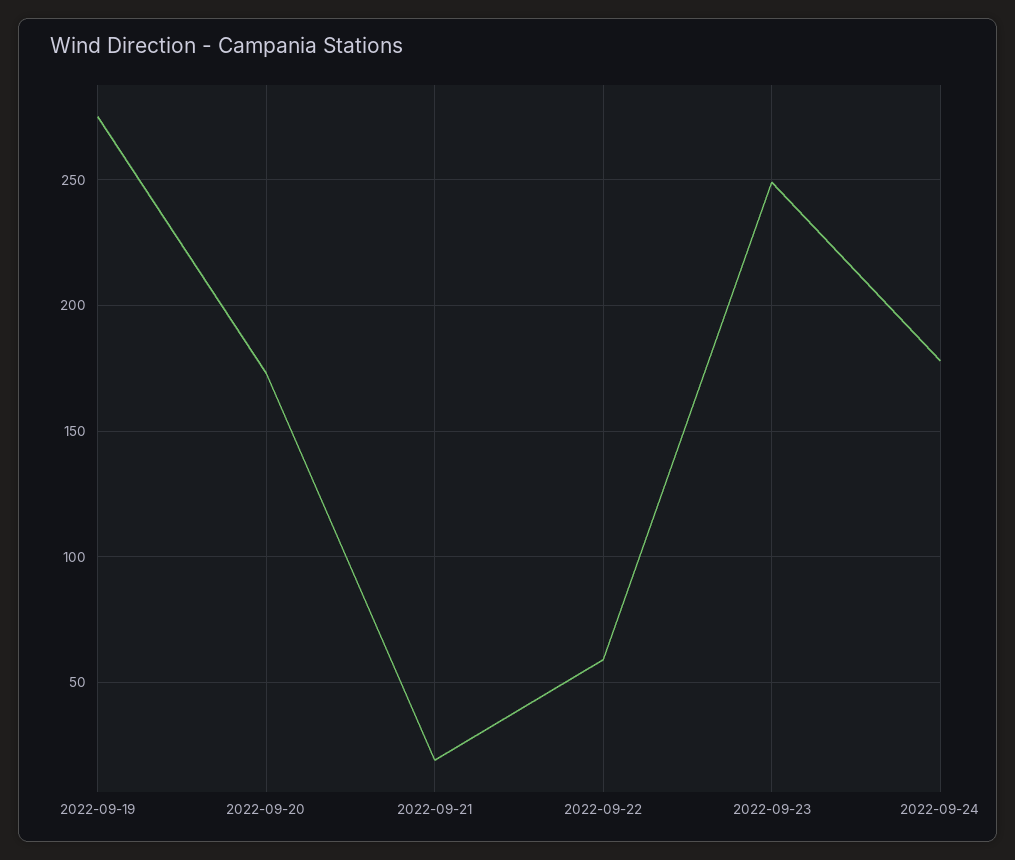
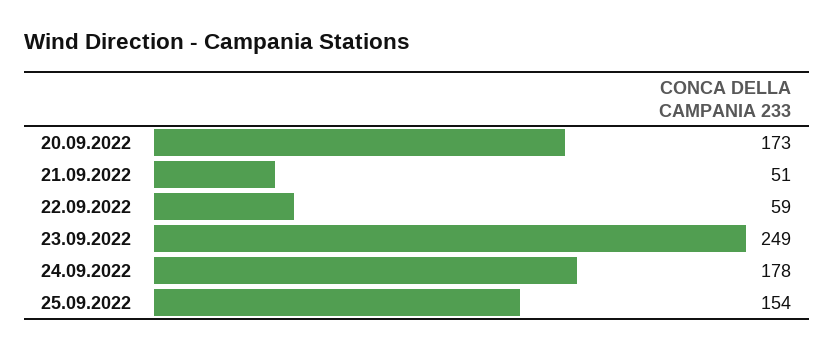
2022-09-19: 275 -> none
2022-09-21: 20 -> 51
25.09.2022: none -> 154

